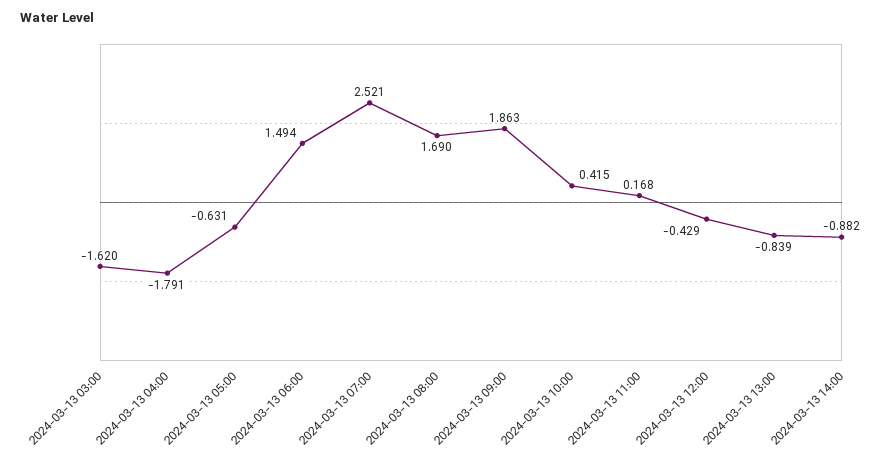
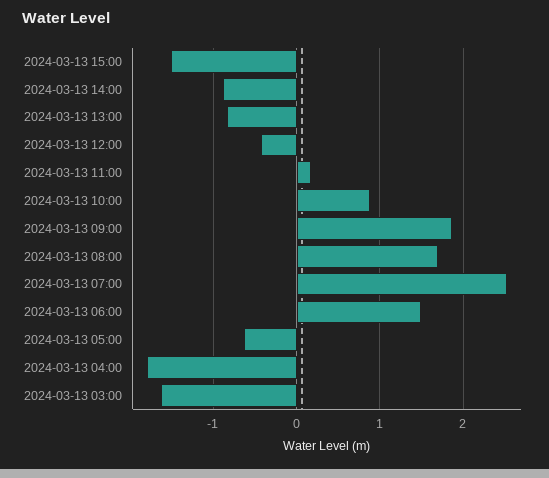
2024-03-13 10:00: 0.415 -> 0.9
2024-03-13 15:00: none -> -1.5

